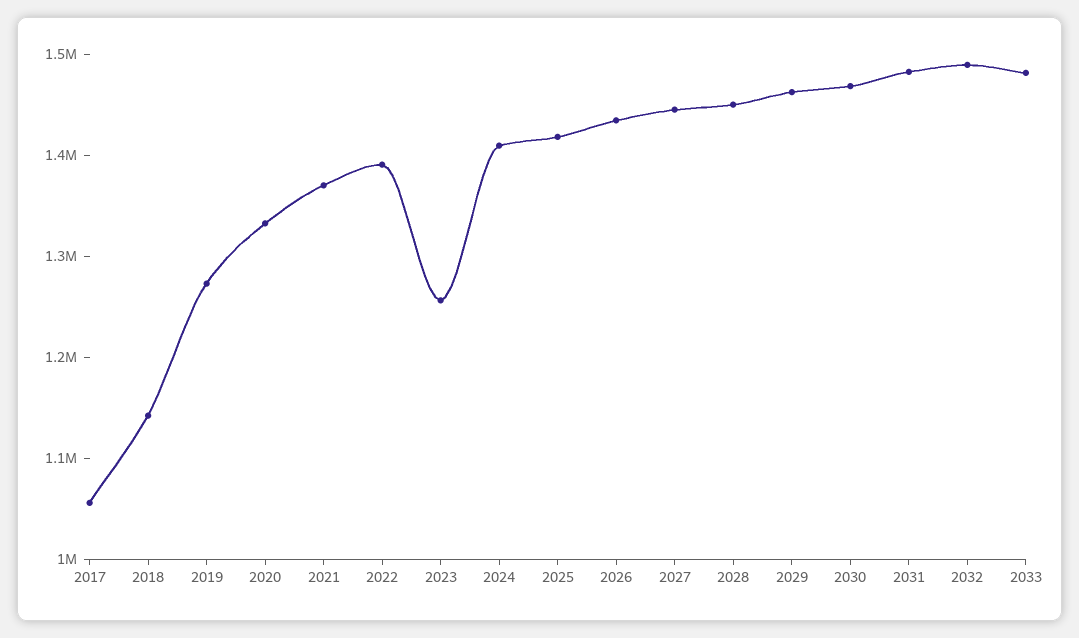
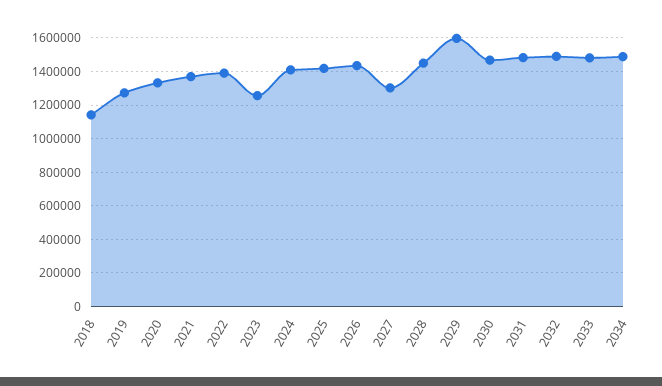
2017: 1060000 -> none
2027: 1440000 -> 1300000
2029: 1460000 -> 1600000
2034: none -> 1500000

